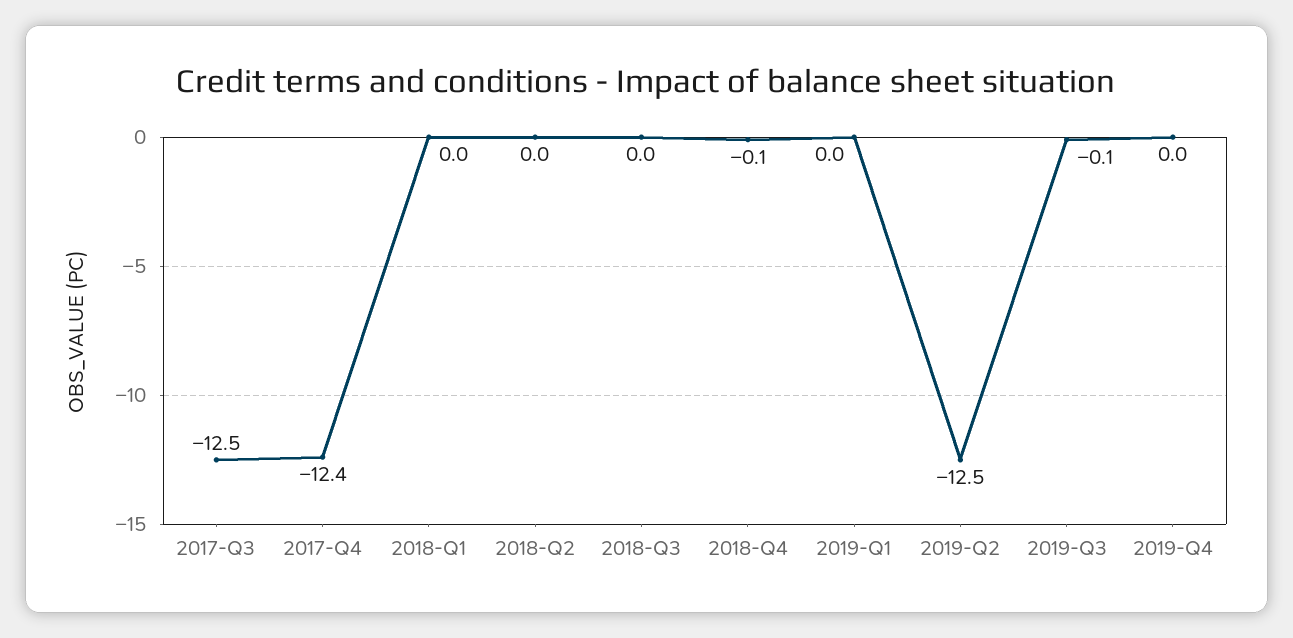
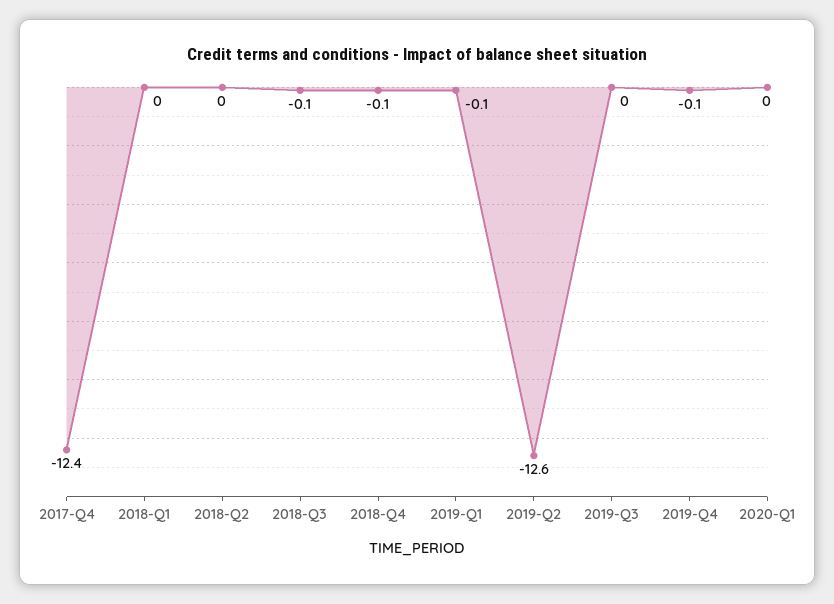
2017-Q3: -12.5 -> none
2018-Q3: 0 -> -0.1
2019-Q1: 0 -> -0.1
2019-Q2: -12.5 -> -12.6
2019-Q3: -0.1 -> 0
2019-Q4: 0 -> -0.1
2020-Q1: none -> 0

